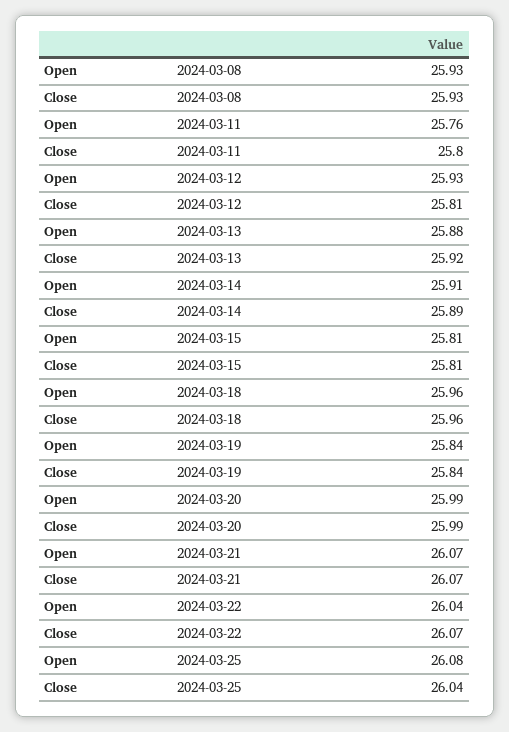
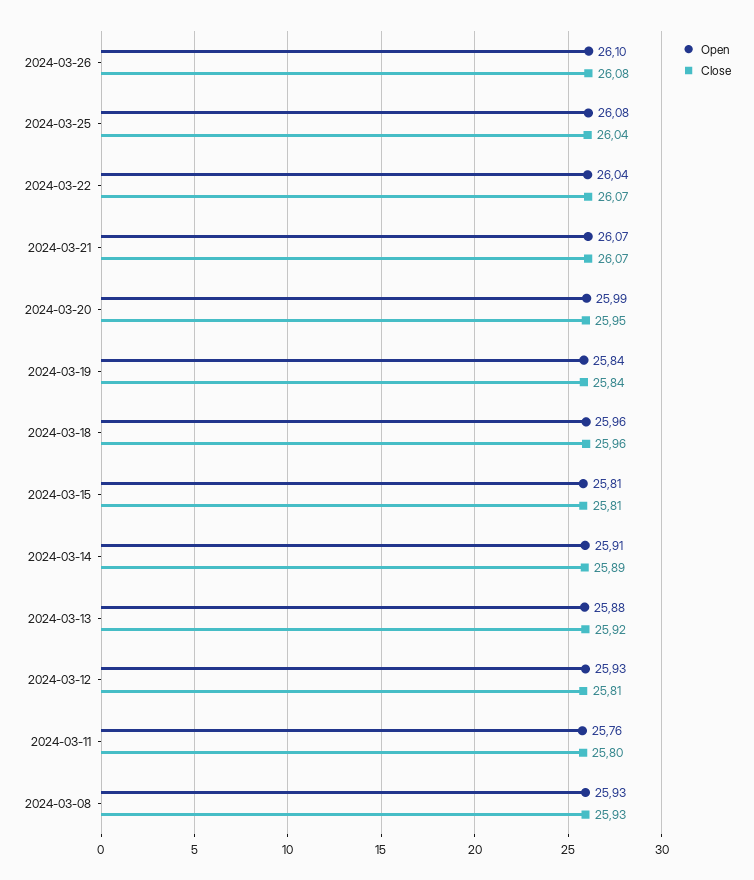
Close, 2024-03-20: 25.99 -> 25.95
Open, 2024-03-26: none -> 26.1
Close, 2024-03-26: none -> 26.08

